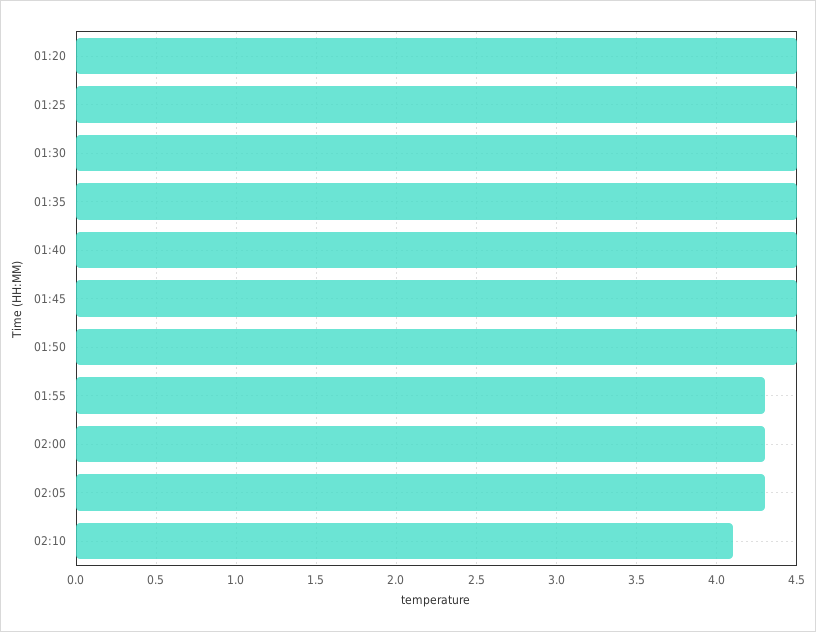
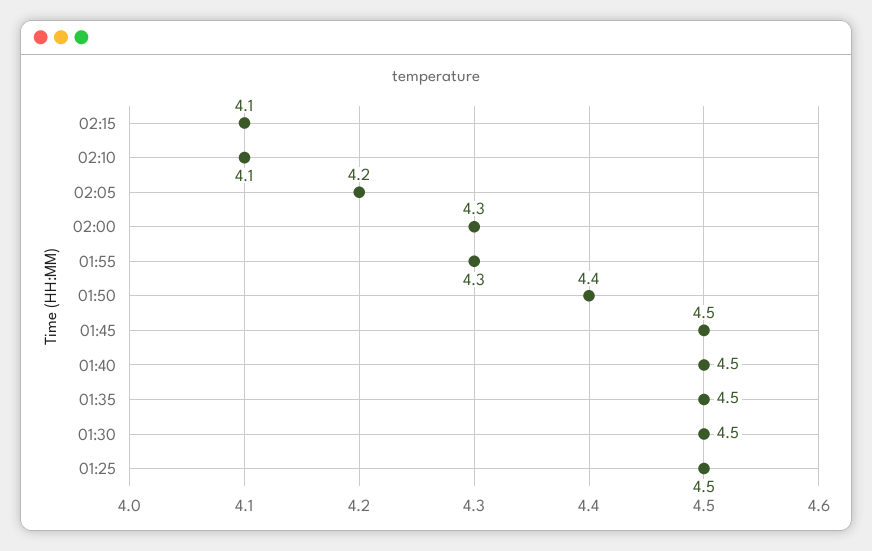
01:20: 4.5 -> none
01:50: 4.5 -> 4.4
02:05: 4.3 -> 4.2
02:15: none -> 4.1

